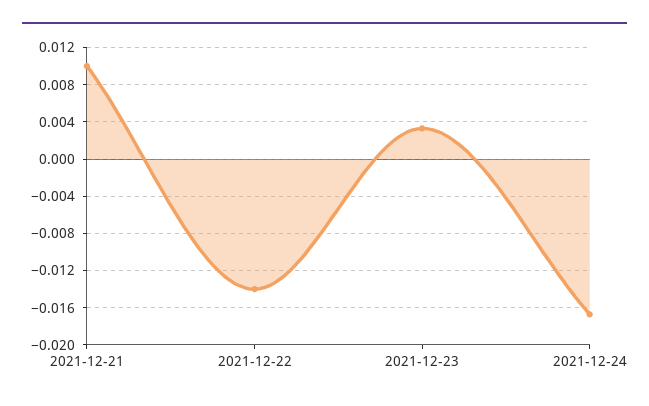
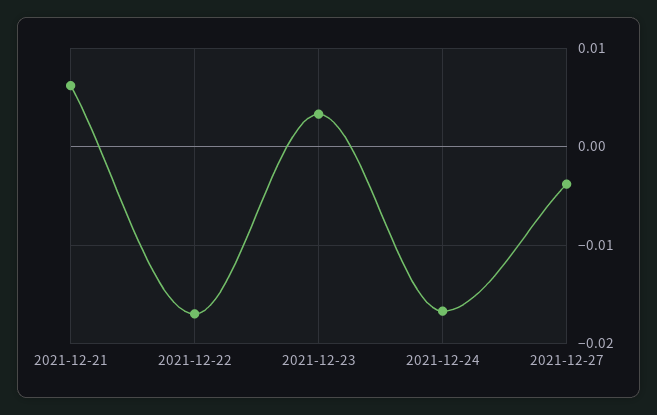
2021-12-21: 0.01 -> 0.006
2021-12-22: -0.014 -> -0.017
2021-12-27: none -> -0.004

